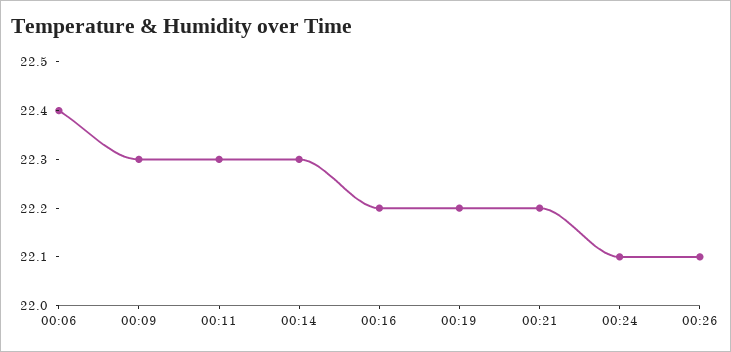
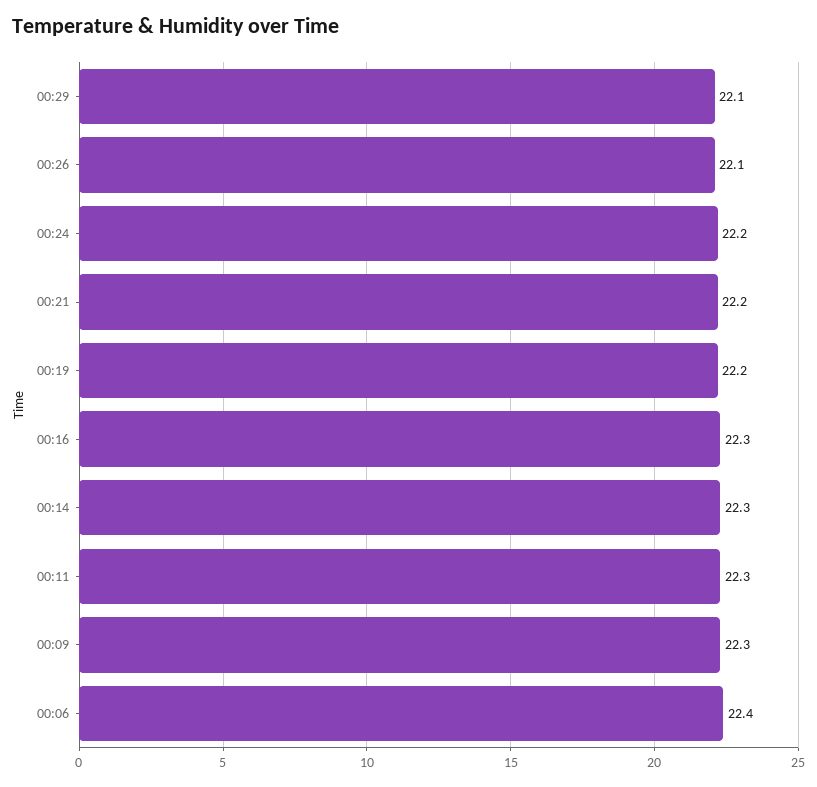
00:16: 22.2 -> 22.3
00:24: 22.1 -> 22.2
00:29: none -> 22.1

